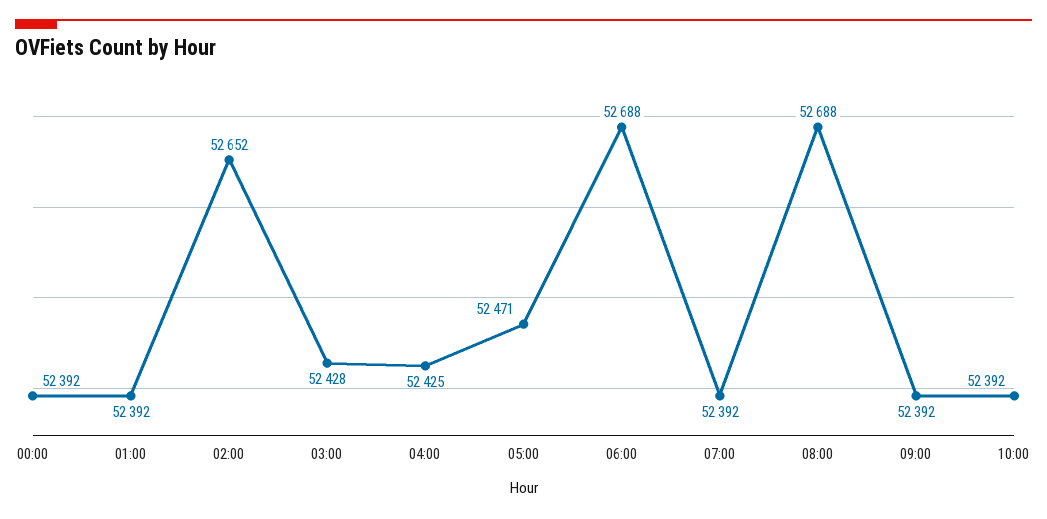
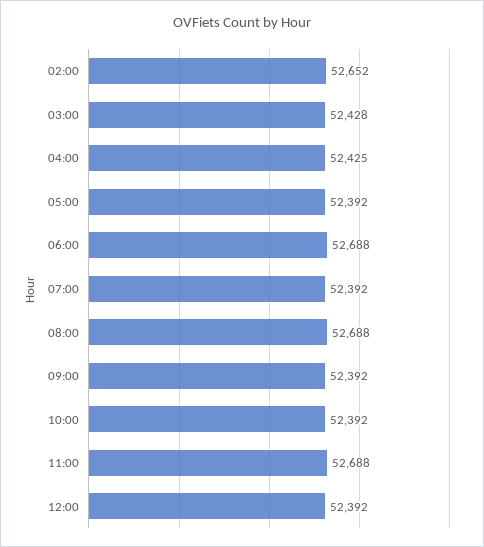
00:00: 52392 -> none
01:00: 52392 -> none
05:00: 52471 -> 52392
11:00: none -> 52688
12:00: none -> 52392

